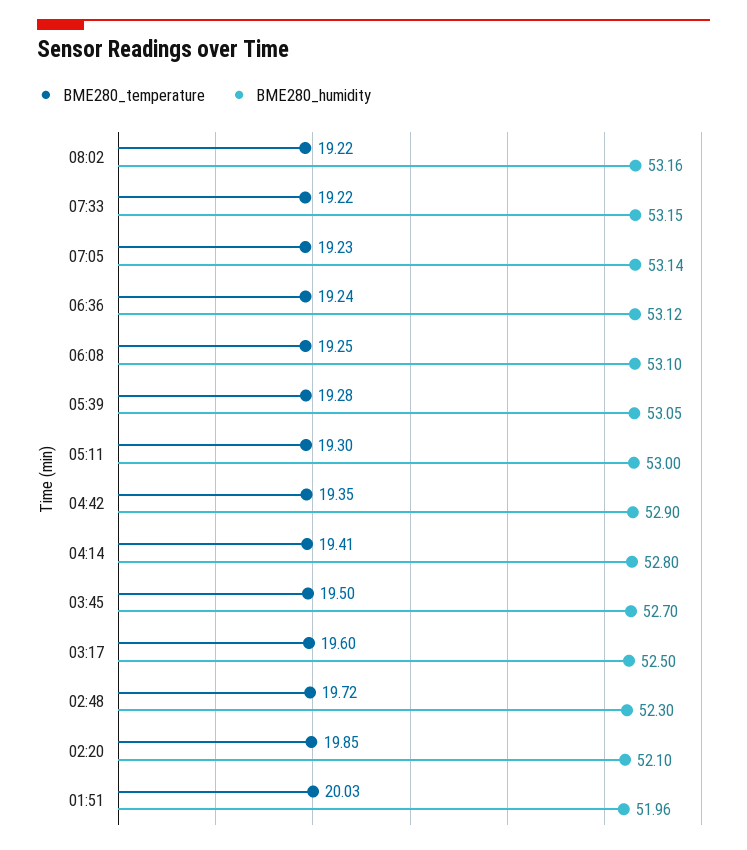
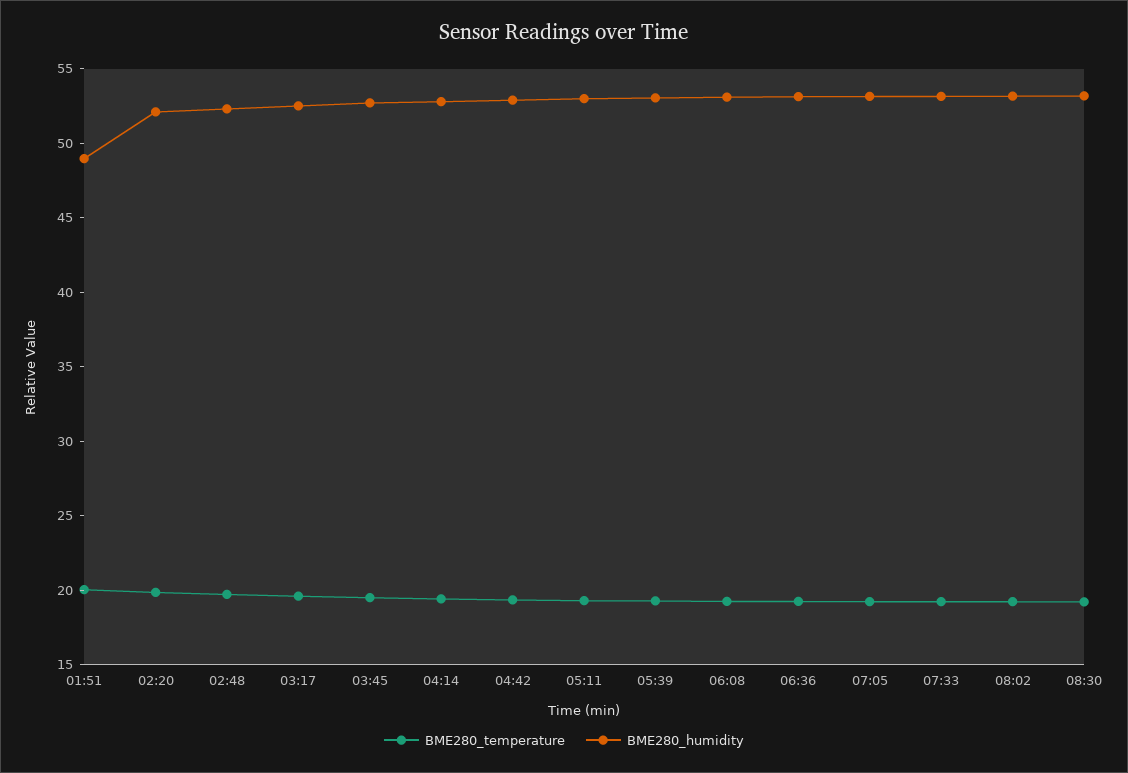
BME280_humidity, 01:51: 51.96 -> 49
BME280_temperature, 08:30: none -> 19
BME280_humidity, 08:30: none -> 53

